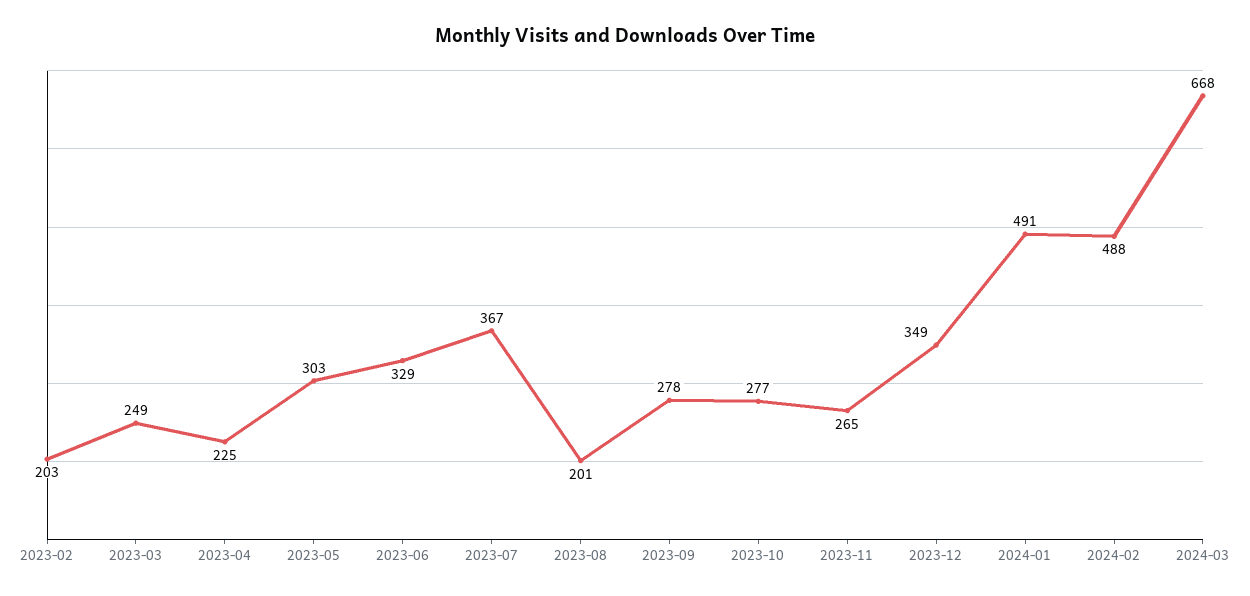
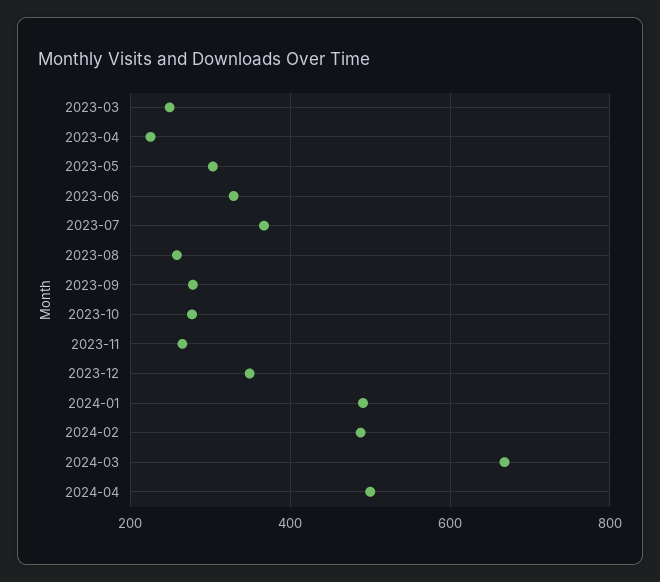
2023-02: 203 -> none
2023-08: 201 -> 260
2024-04: none -> 500

